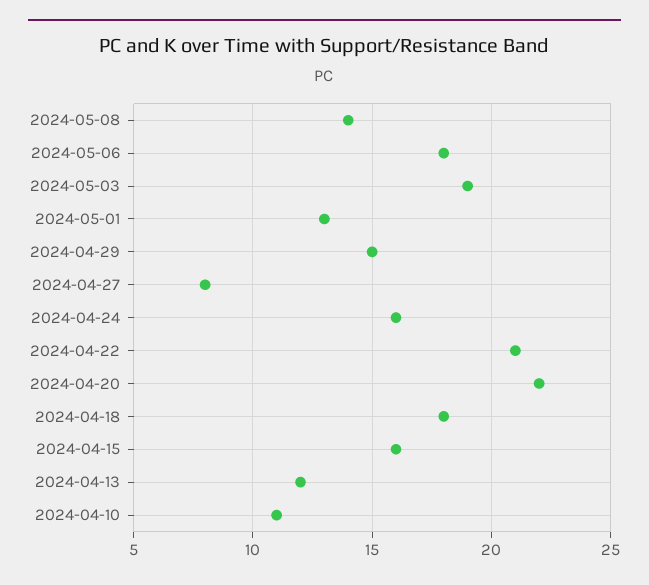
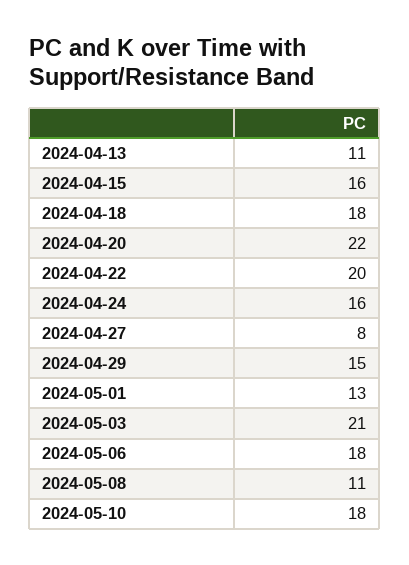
2024-05-08: 14 -> 11
2024-05-03: 19 -> 21
2024-04-22: 21 -> 20
2024-04-13: 12 -> 11
2024-04-10: 11 -> none
2024-05-10: none -> 18

